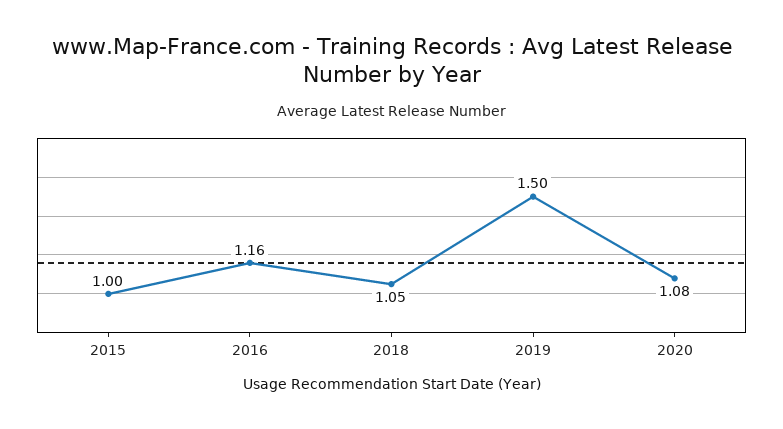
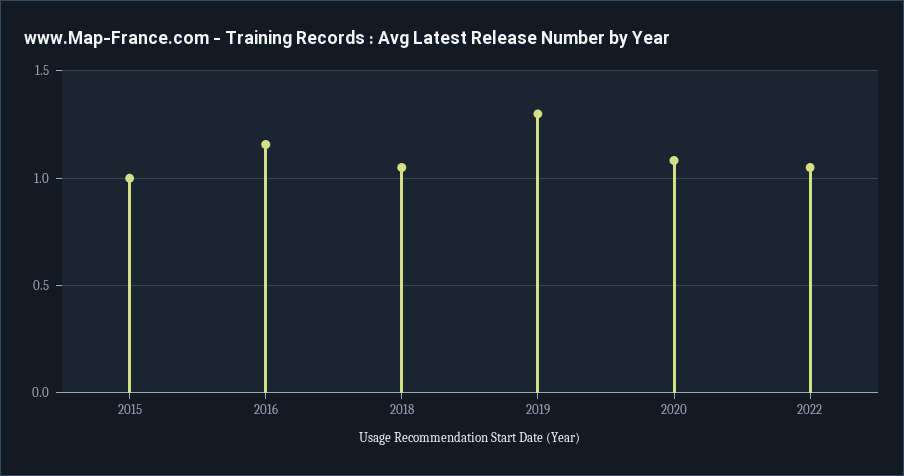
2019: 1.5 -> 1.3
2022: none -> 1.05

